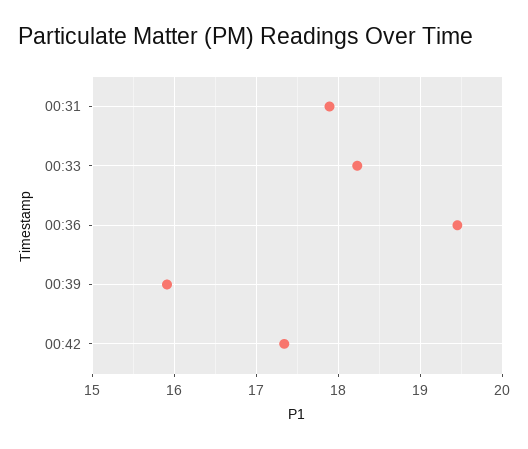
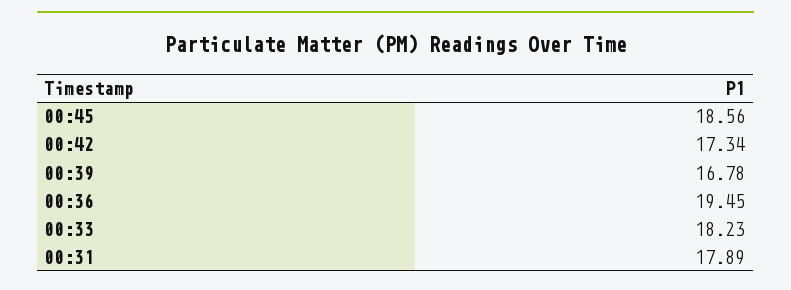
00:39: 15.9 -> 16.78
00:45: none -> 18.56

